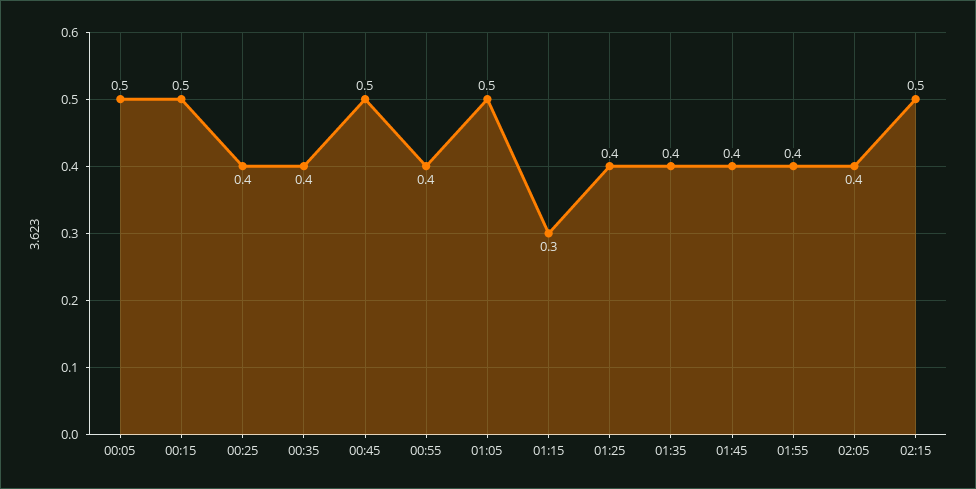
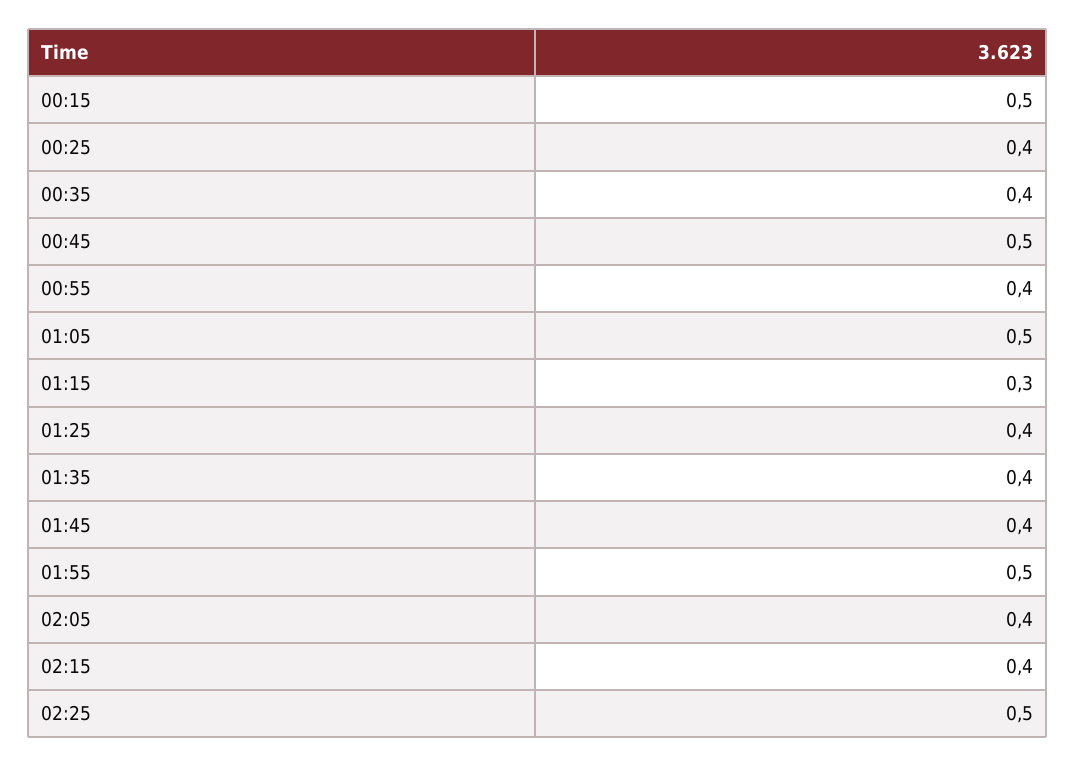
00:05: 0.5 -> none
01:55: 0.4 -> 0.5
02:15: 0.5 -> 0.4
02:25: none -> 0.5

